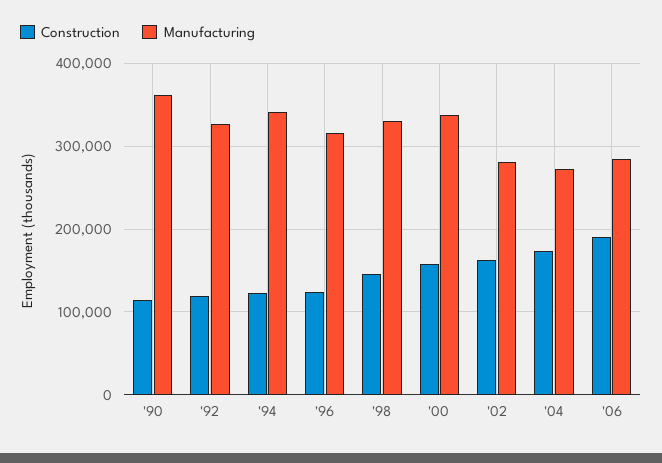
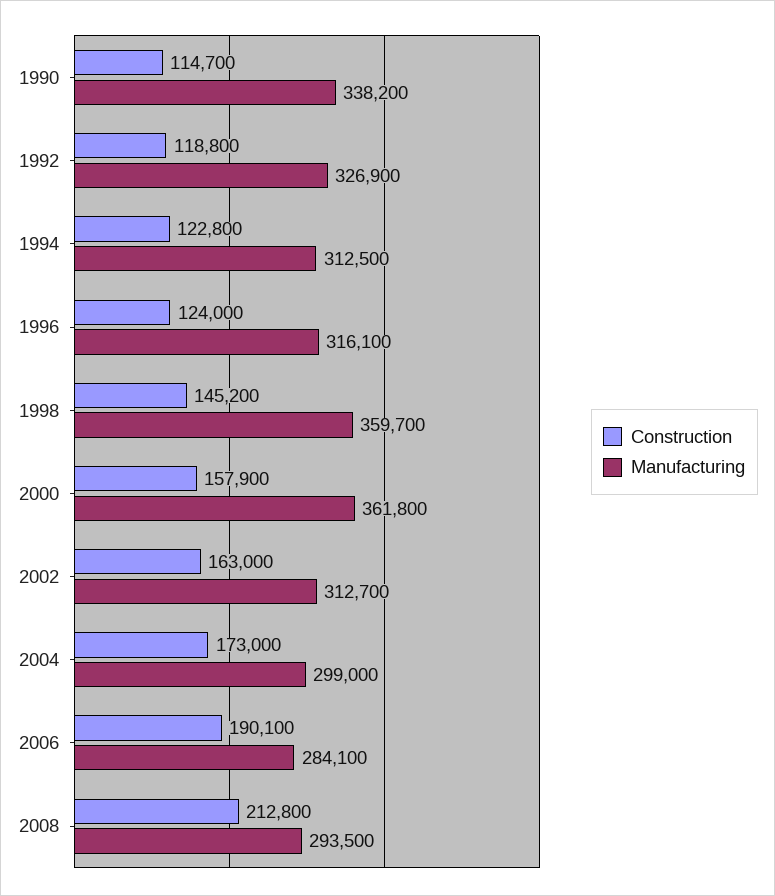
Manufacturing, '90: 360000 -> 338200
Manufacturing, '94: 340000 -> 312500
Manufacturing, '98: 330000 -> 359700
Manufacturing, '00: 340000 -> 361800
Manufacturing, '02: 280000 -> 312700
Manufacturing, '04: 270000 -> 299000
Construction, 2008: none -> 212800
Manufacturing, 2008: none -> 293500

